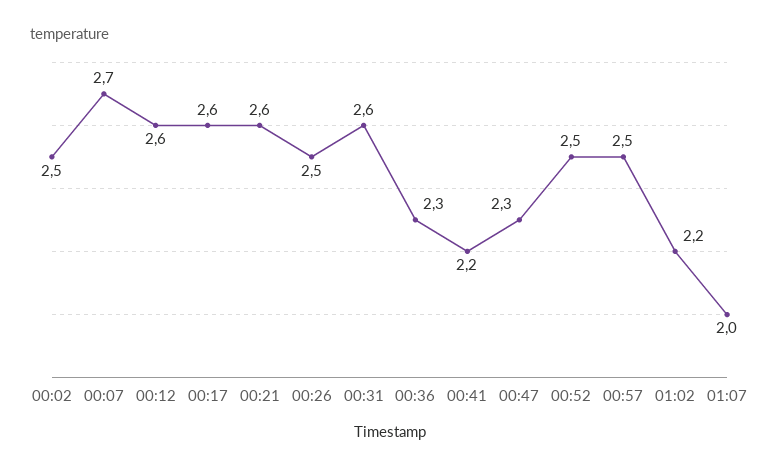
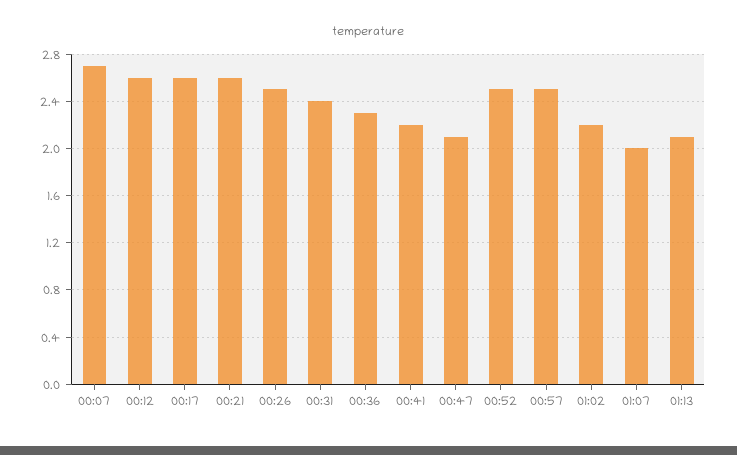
00:02: 2.5 -> none
00:31: 2.6 -> 2.4
00:47: 2.3 -> 2.1
01:13: none -> 2.1

